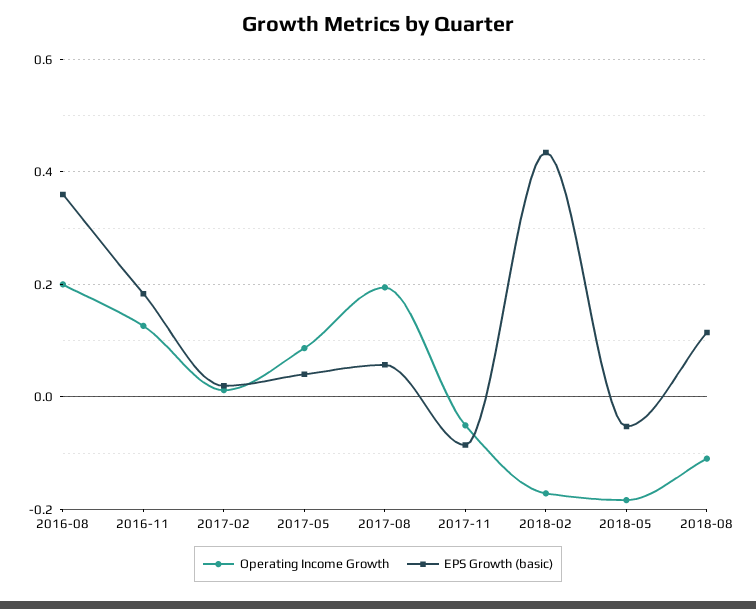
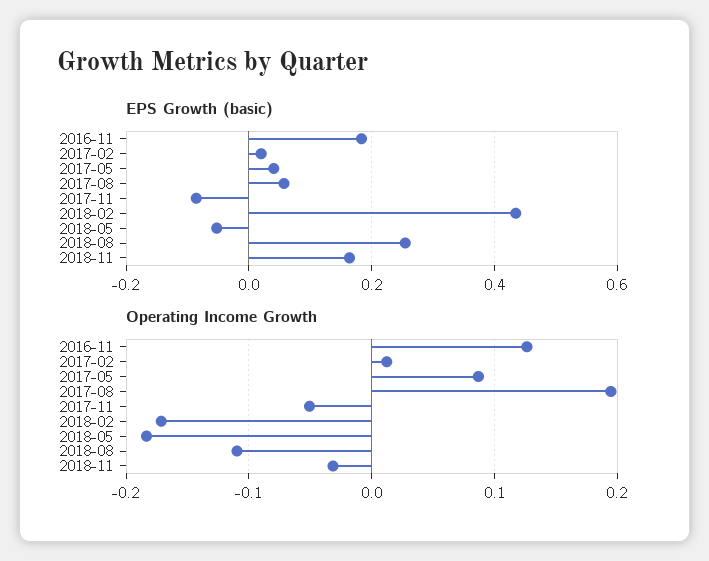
Operating Income Growth, 2016-08: 0.2 -> none
EPS Growth (basic), 2016-08: 0.36 -> none
EPS Growth (basic), 2018-08: 0.12 -> 0.26
EPS Growth (basic), 2018-11: none -> 0.16
Operating Income Growth, 2018-11: none -> -0.03

